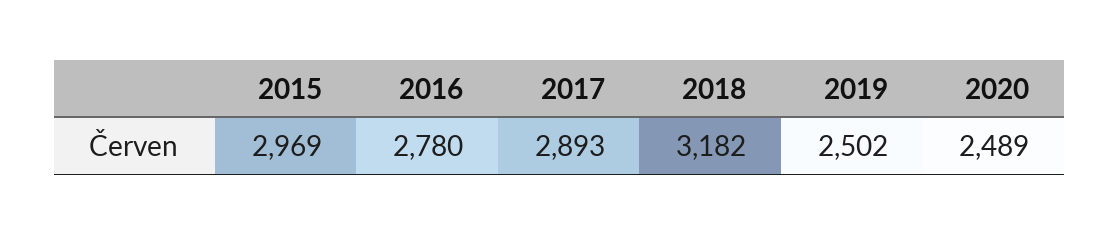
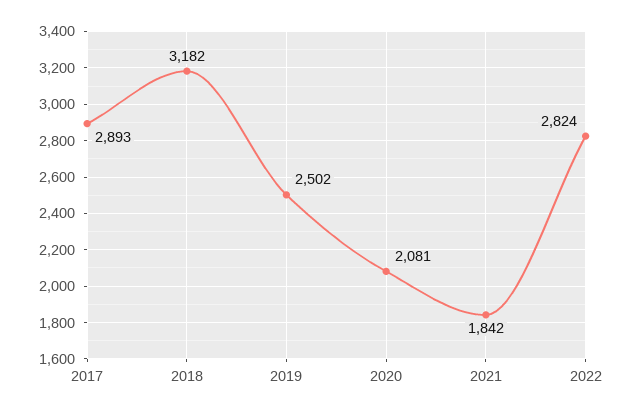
2015: 2969 -> none
2016: 2780 -> none
2020: 2489 -> 2081
2021: none -> 1842
2022: none -> 2824

